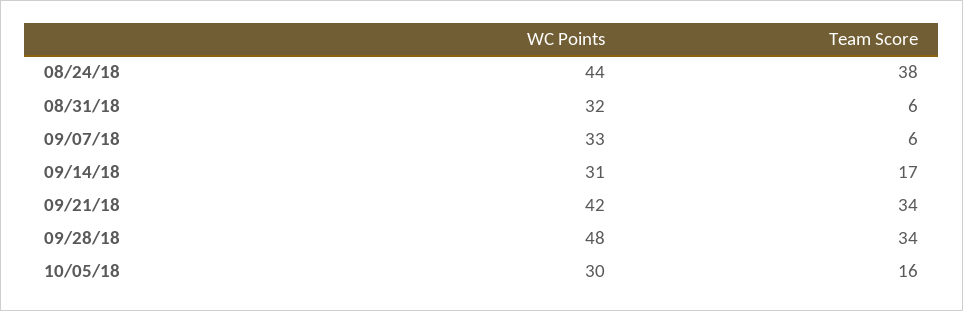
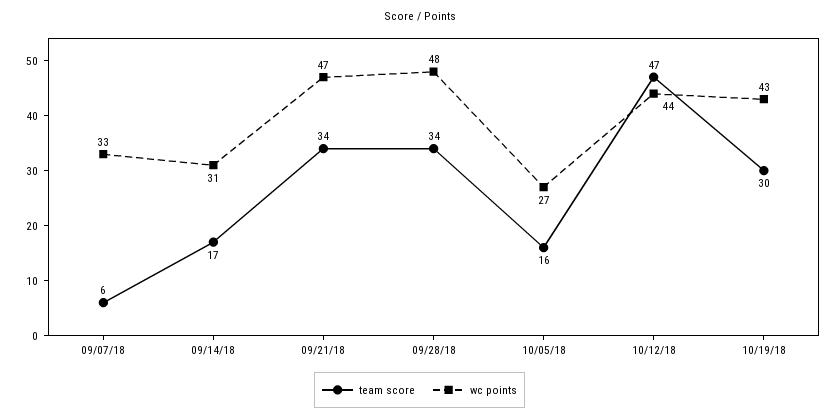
WC Points, 08/24/18: 44 -> none
Team Score, 08/24/18: 38 -> none
WC Points, 08/31/18: 32 -> none
Team Score, 08/31/18: 6 -> none
WC Points, 09/21/18: 42 -> 47
WC Points, 10/05/18: 30 -> 27
Team Score, 10/12/18: none -> 47
WC Points, 10/12/18: none -> 44
Team Score, 10/19/18: none -> 30
WC Points, 10/19/18: none -> 43

